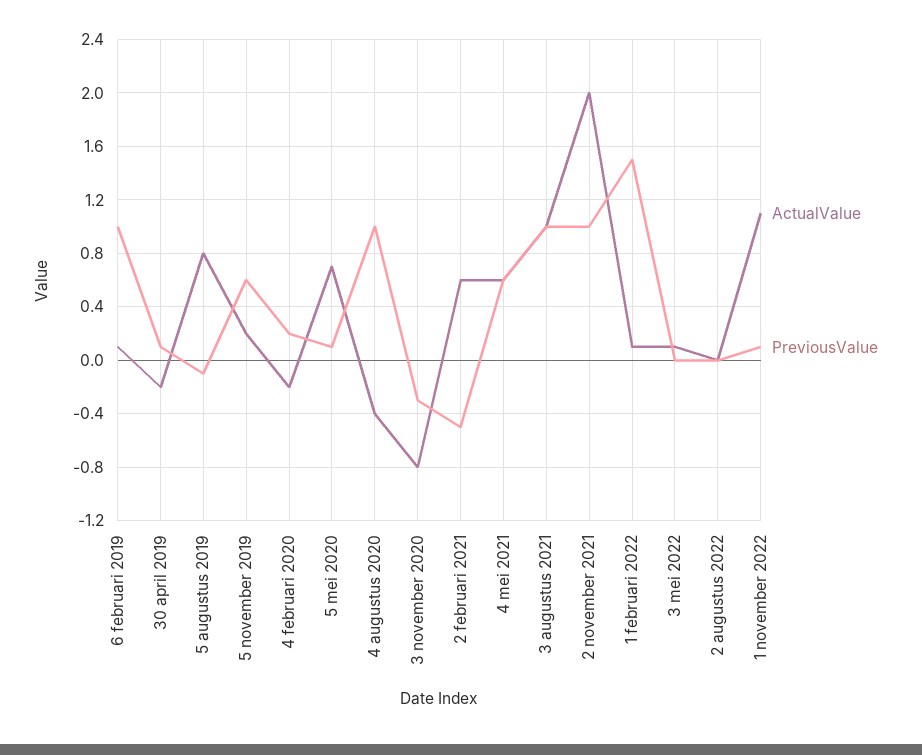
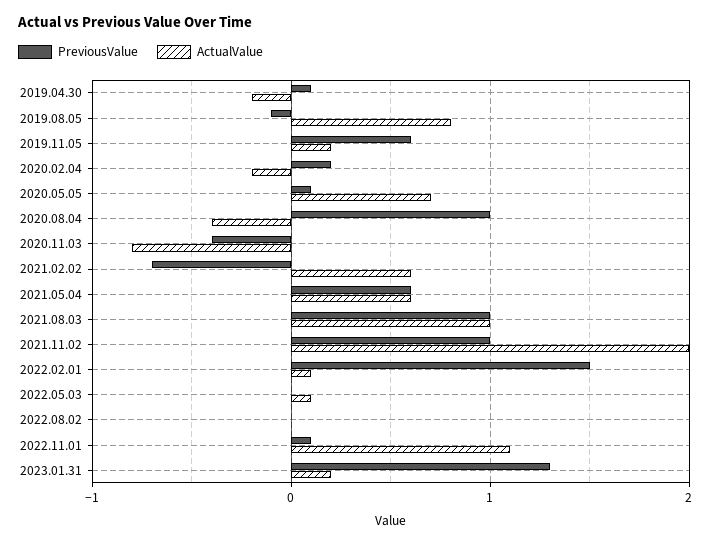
ActualValue, 6 februari 2019: 0.1 -> none
PreviousValue, 6 februari 2019: 1 -> none
PreviousValue, 3 november 2020: -0.3 -> -0.4
PreviousValue, 2 februari 2021: -0.5 -> -0.7
PreviousValue, 2023.01.31: none -> 1.3
ActualValue, 2023.01.31: none -> 0.2

